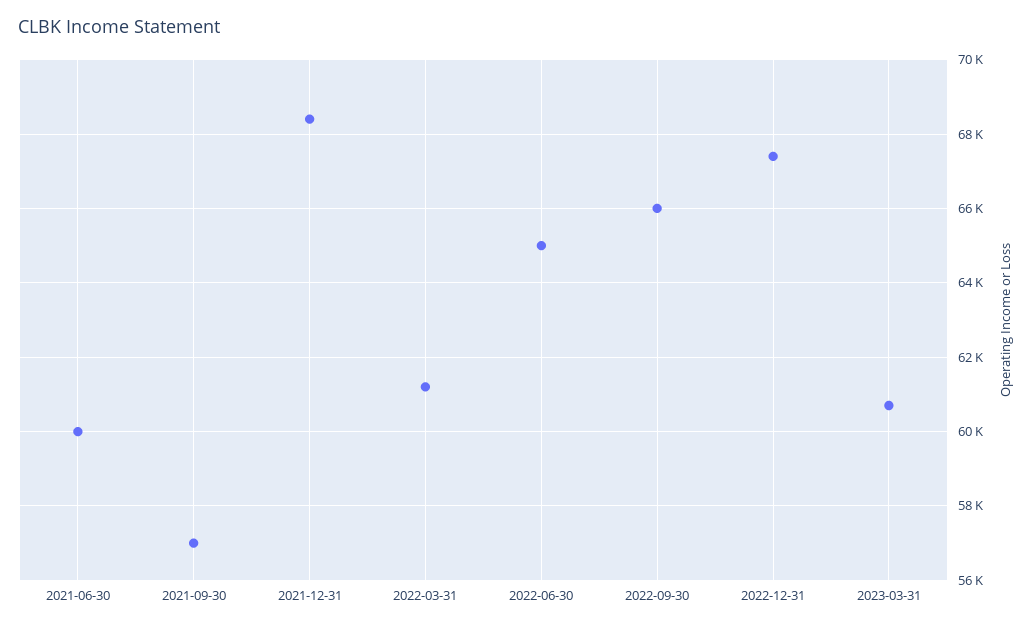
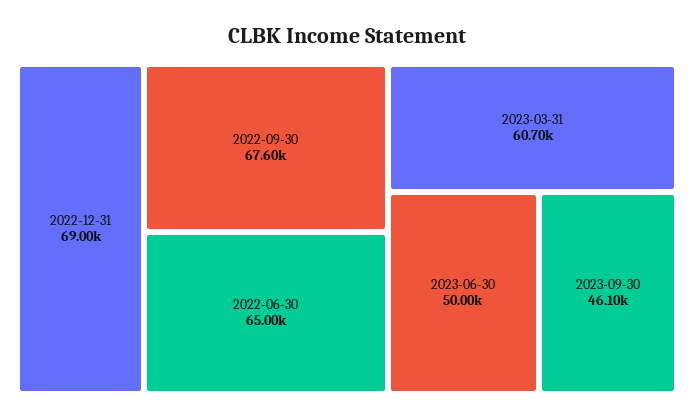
2021-06-30: 60000 -> none
2021-09-30: 57000 -> none
2021-12-31: 68400 -> none
2022-03-31: 61200 -> none
2022-09-30: 66000 -> 67600
2022-12-31: 67400 -> 69000
2023-06-30: none -> 50000
2023-09-30: none -> 46100

